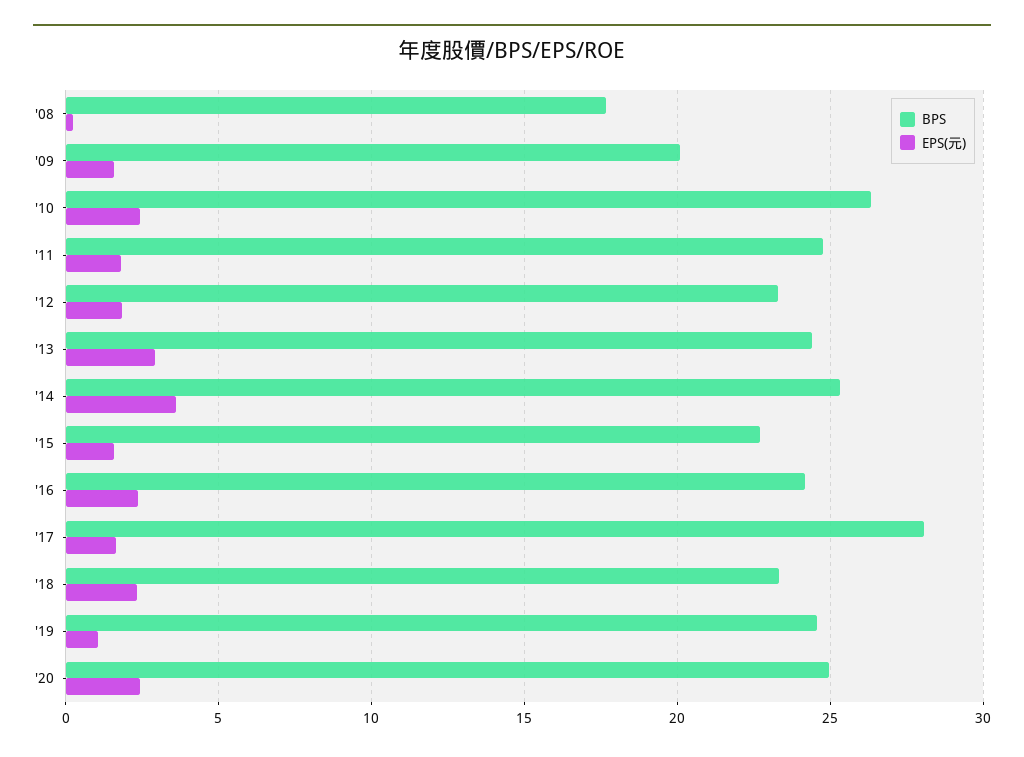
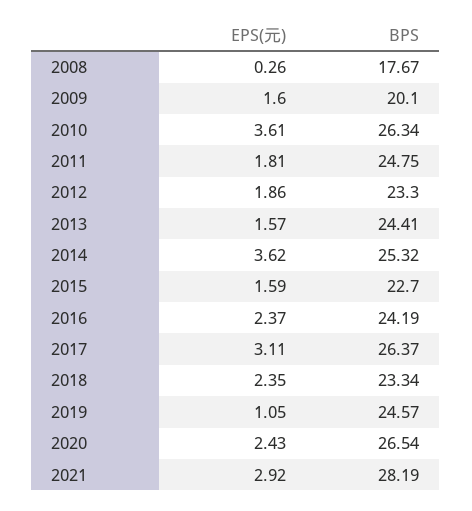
EPS(元), '10: 2.5 -> 3.61
EPS(元), '13: 3 -> 1.57
BPS, '17: 28 -> 26.37
EPS(元), '17: 1.5 -> 3.11
BPS, '20: 25 -> 26.54
EPS(元), 2021: none -> 2.92
BPS, 2021: none -> 28.19

